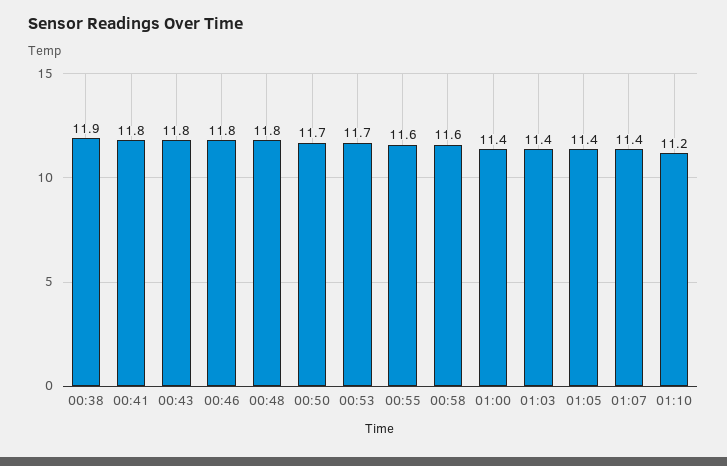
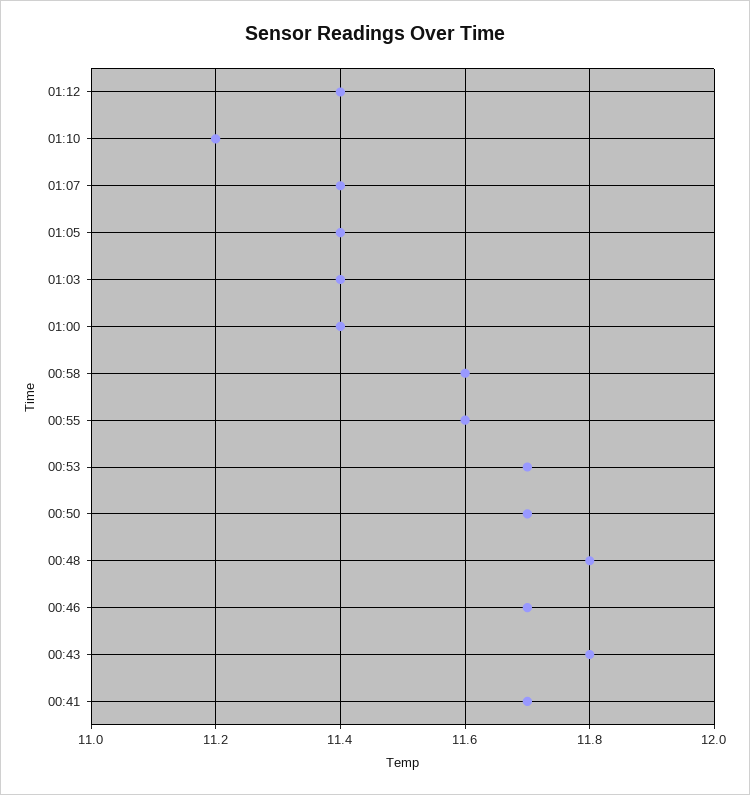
00:38: 11.9 -> none
00:41: 11.8 -> 11.7
00:46: 11.8 -> 11.7
01:12: none -> 11.4

